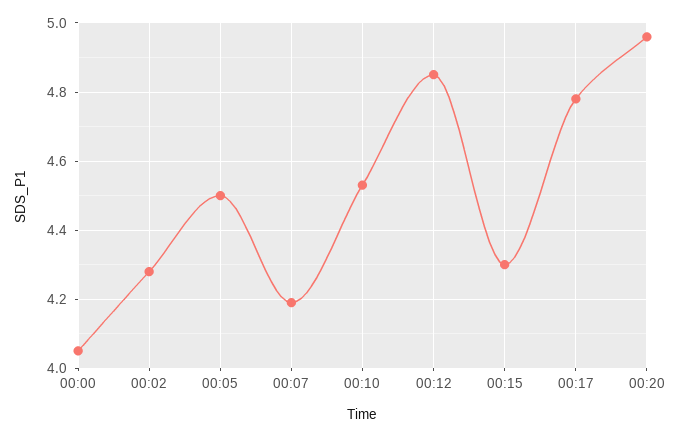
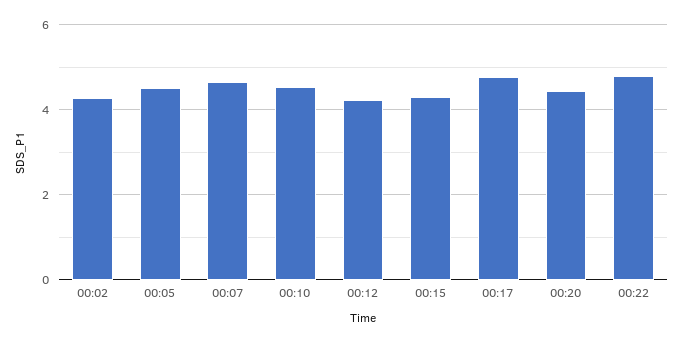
00:00: 4.05 -> none
00:07: 4.2 -> 4.6
00:12: 4.85 -> 4.2
00:20: 4.95 -> 4.4
00:22: none -> 4.8

